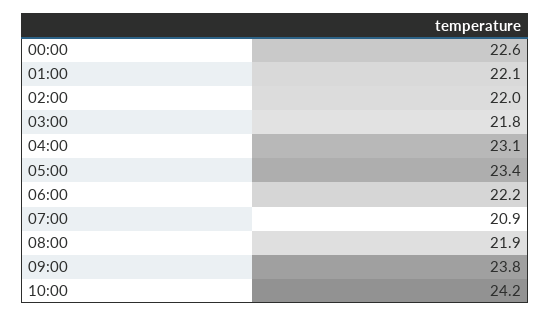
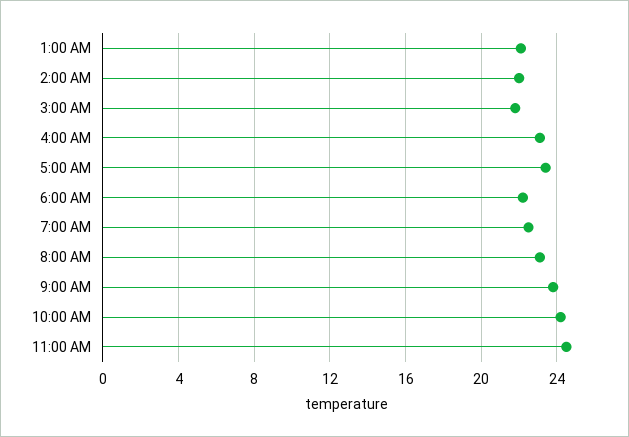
00:00: 22.6 -> none
07:00: 20.9 -> 22.5
08:00: 21.9 -> 23
11:00 AM: none -> 24.5

